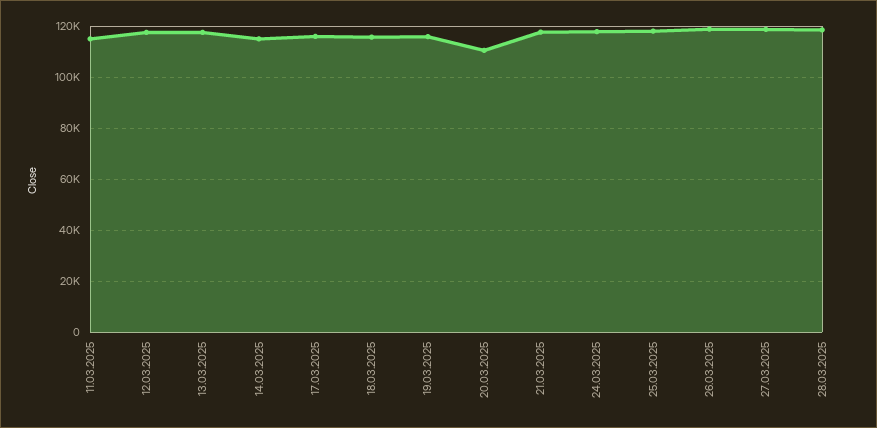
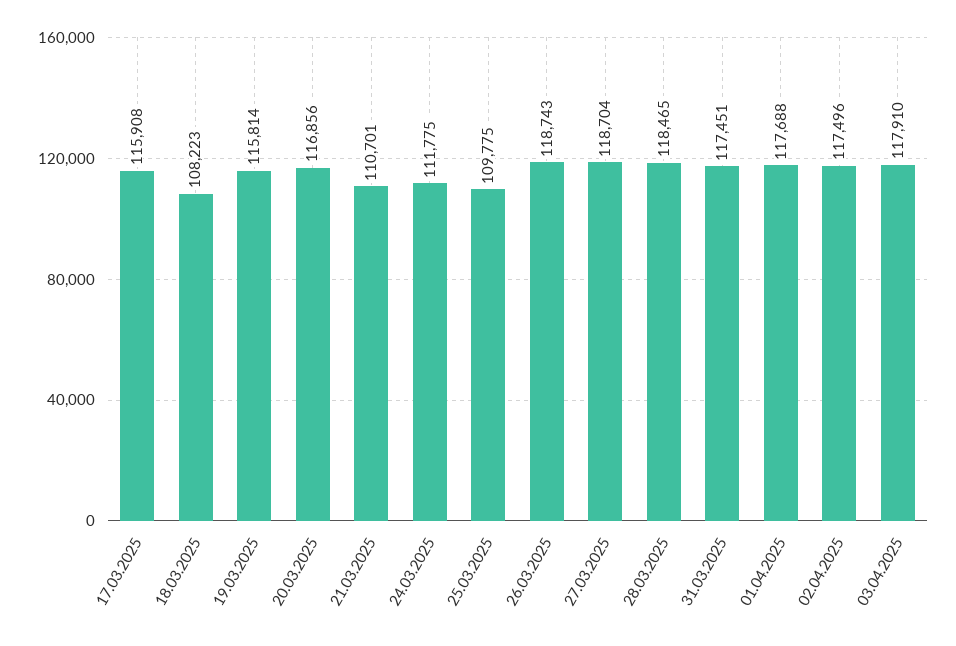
11.03.2025: 115000 -> none
12.03.2025: 117500 -> none
13.03.2025: 117500 -> none
14.03.2025: 115000 -> none
18.03.2025: 115000 -> 108223
20.03.2025: 110000 -> 116856
21.03.2025: 117500 -> 110701
24.03.2025: 117500 -> 111775
25.03.2025: 117500 -> 109775
31.03.2025: none -> 117451
01.04.2025: none -> 117688
02.04.2025: none -> 117496
03.04.2025: none -> 117910

